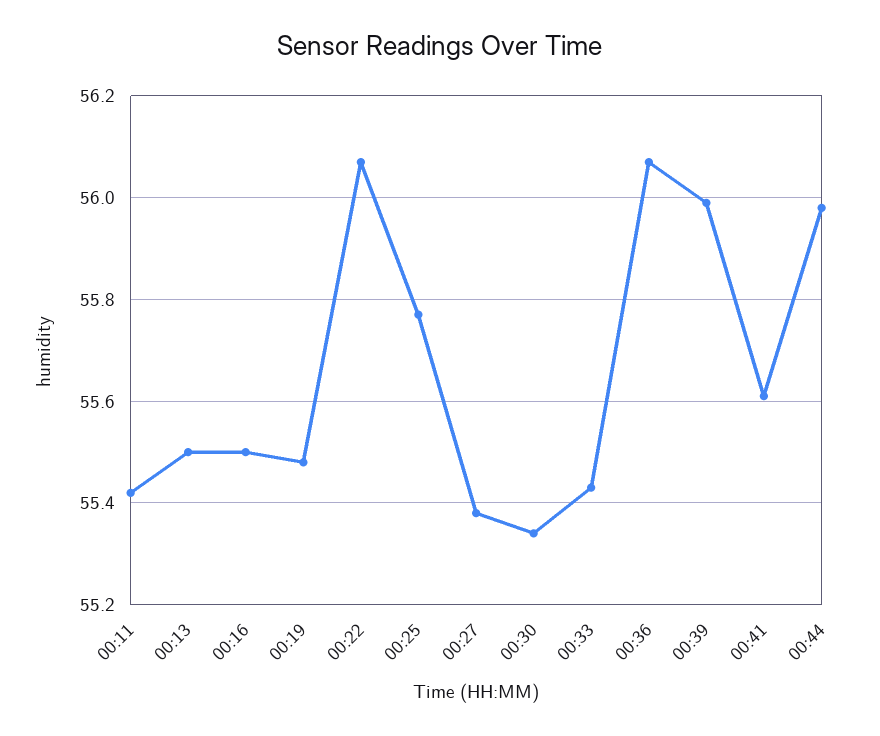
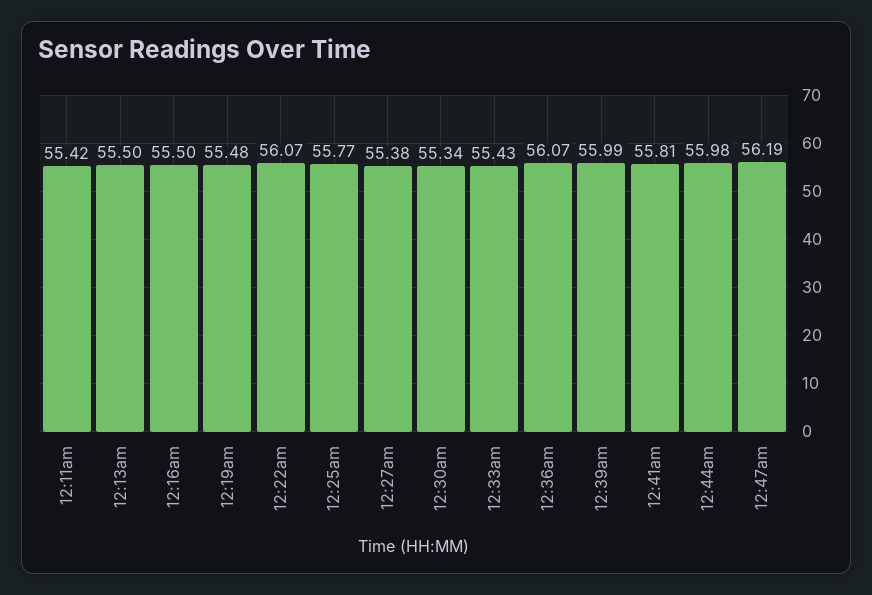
00:41: 55.6 -> 55.81
12:47am: none -> 56.19

